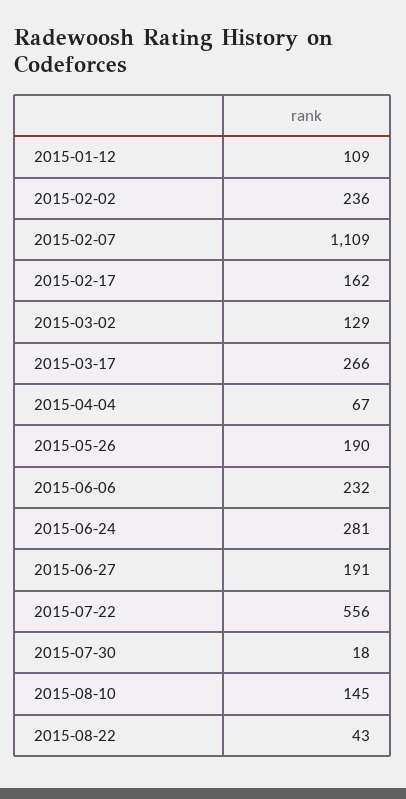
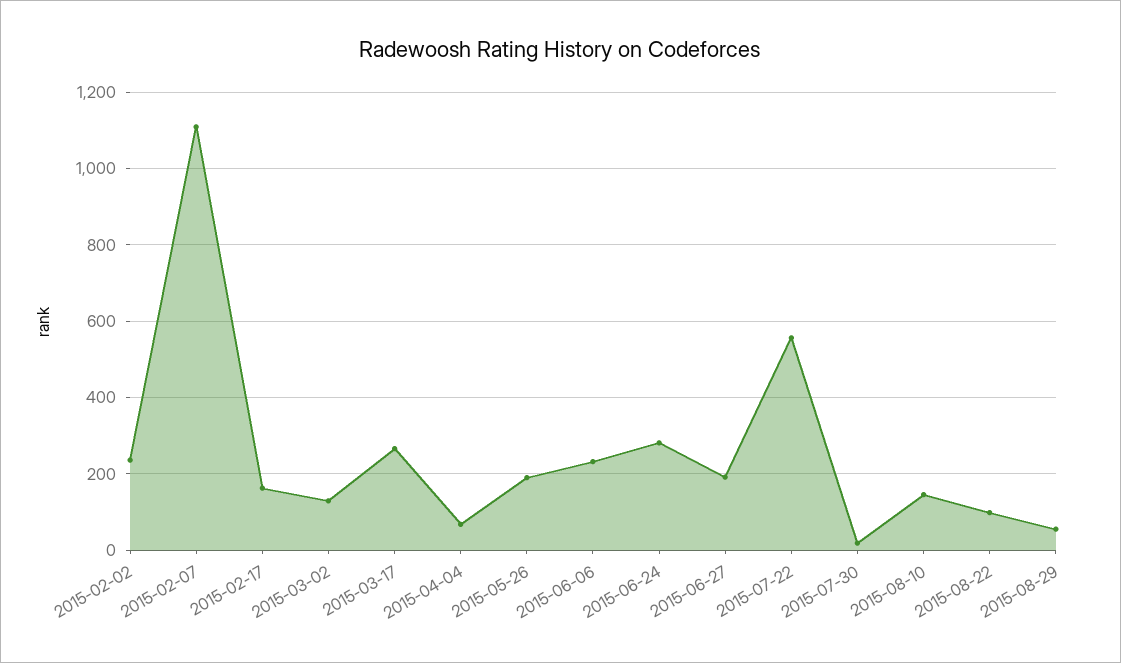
2015-01-12: 109 -> none
2015-08-22: 43 -> 100
2015-08-29: none -> 60

